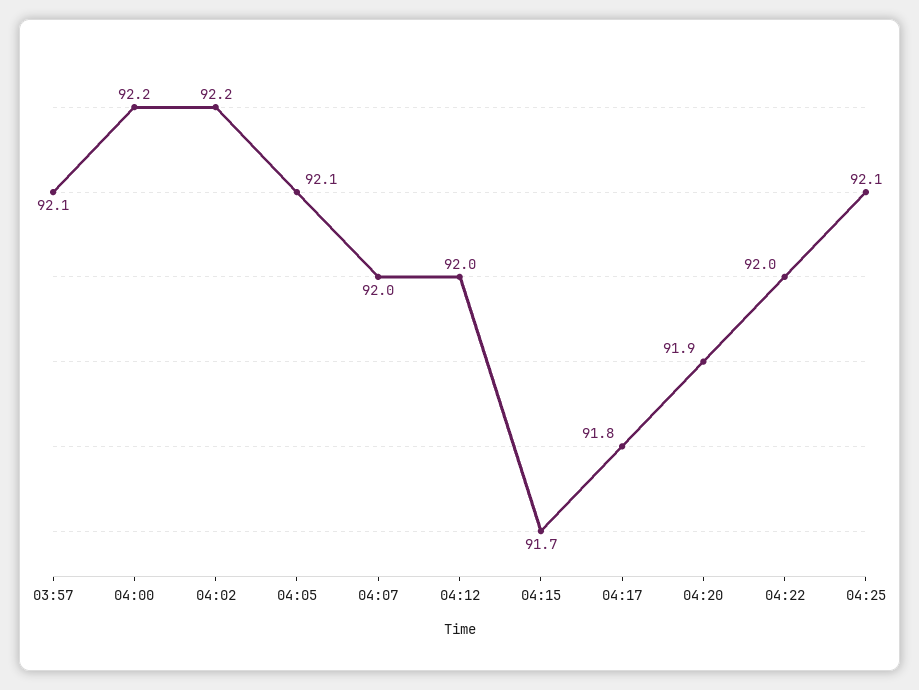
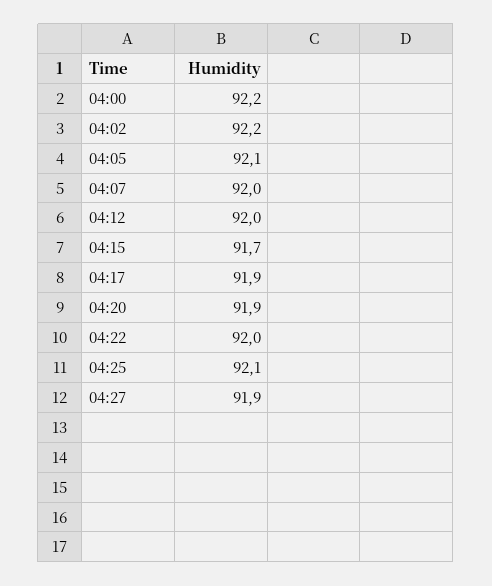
03:57: 92.1 -> none
04:17: 91.8 -> 91.9
04:27: none -> 91.9

